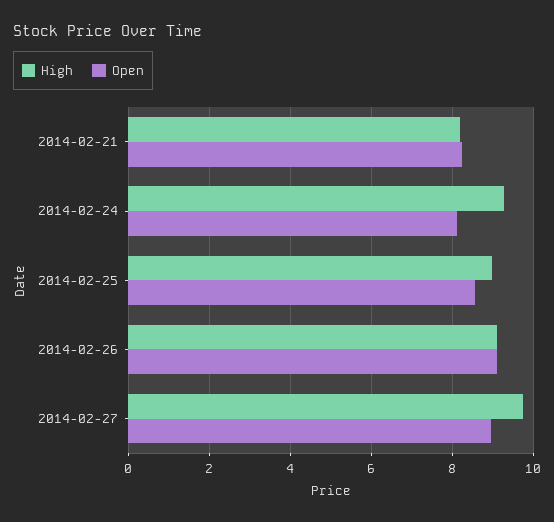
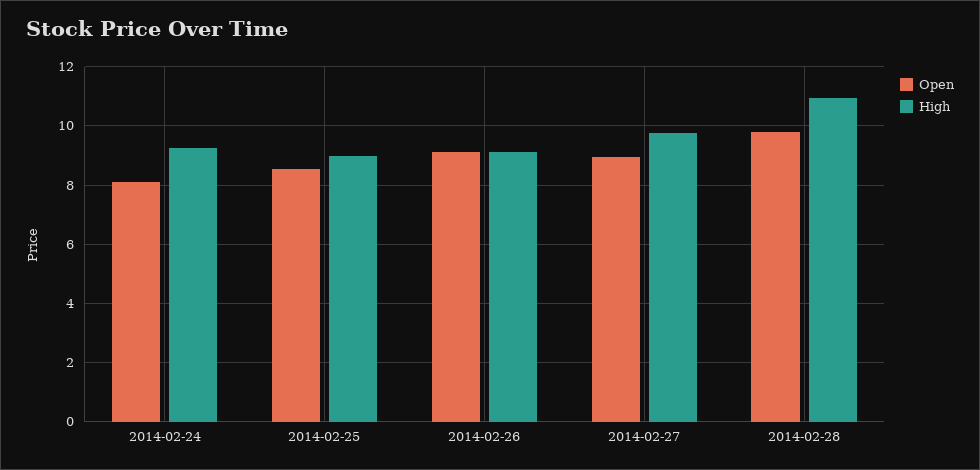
High, 2014-02-21: 8.2 -> none
Open, 2014-02-21: 8.2 -> none
Open, 2014-02-28: none -> 9.75
High, 2014-02-28: none -> 11

